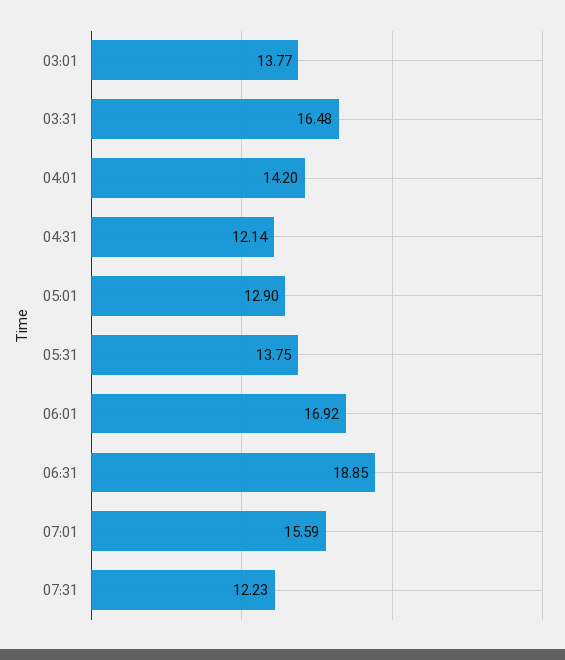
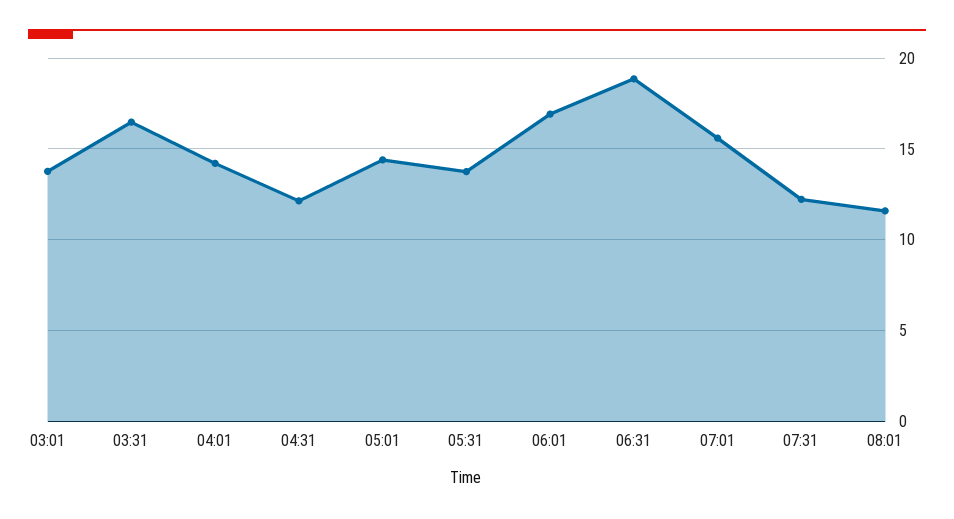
05:01: 12.9 -> 14.5
08:01: none -> 11.5

